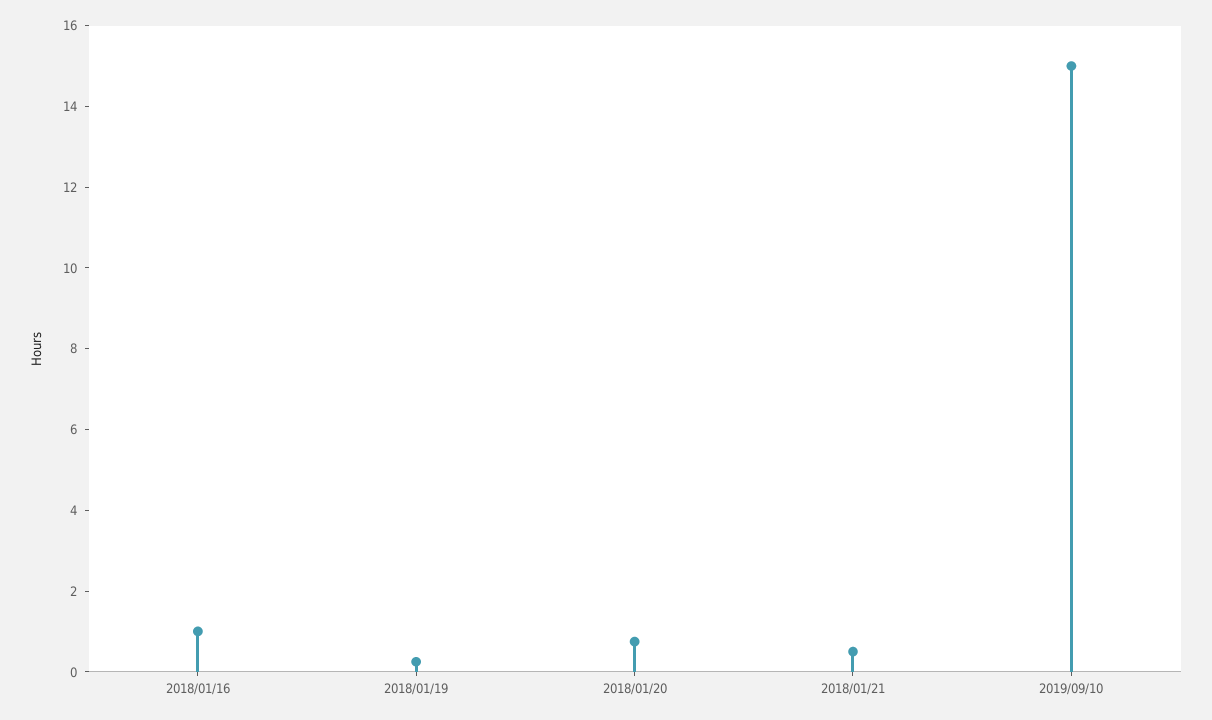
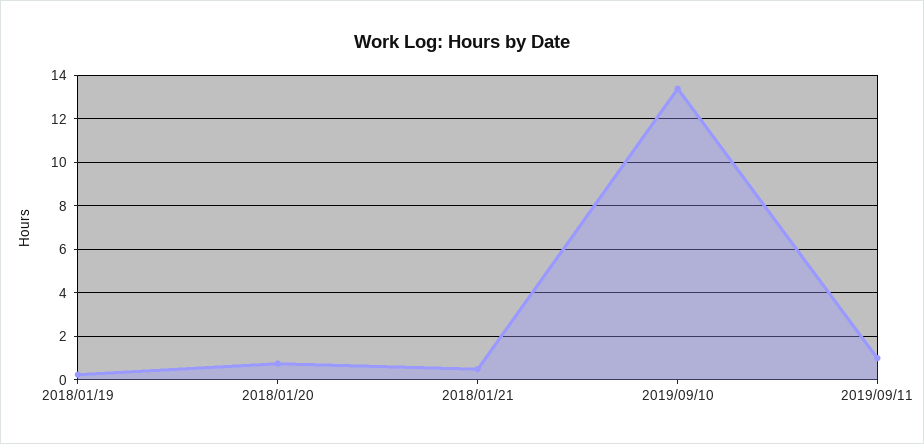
2018/01/16: 1 -> none
2019/09/10: 15 -> 13.5
2019/09/11: none -> 1

